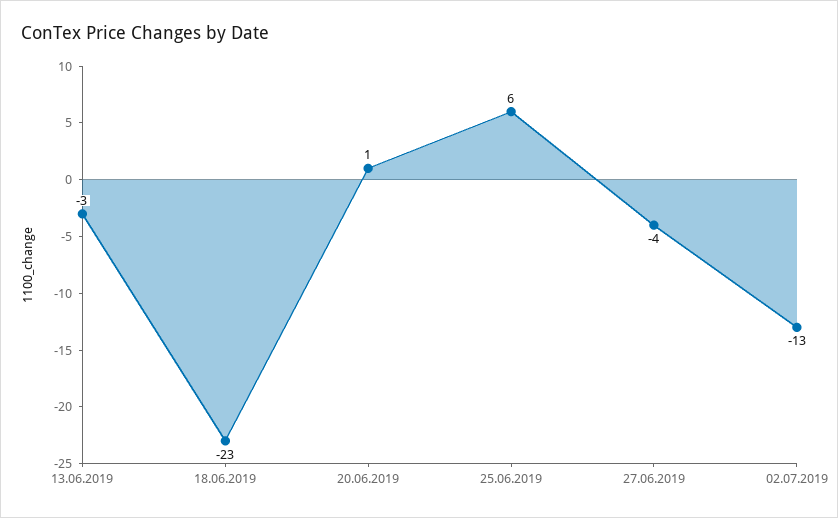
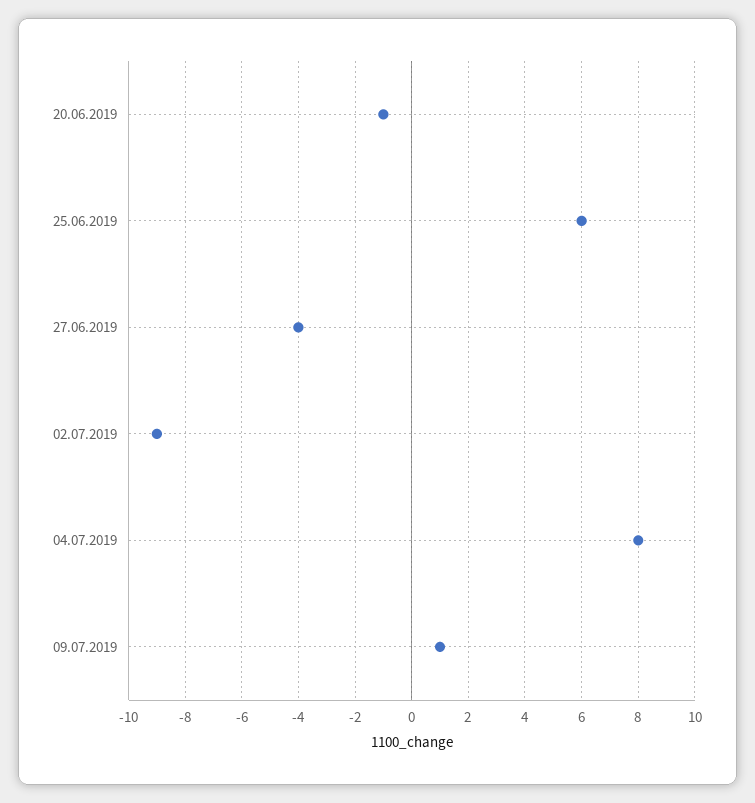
13.06.2019: -3 -> none
18.06.2019: -23 -> none
20.06.2019: 1 -> -1
02.07.2019: -13 -> -9
04.07.2019: none -> 8
09.07.2019: none -> 1

